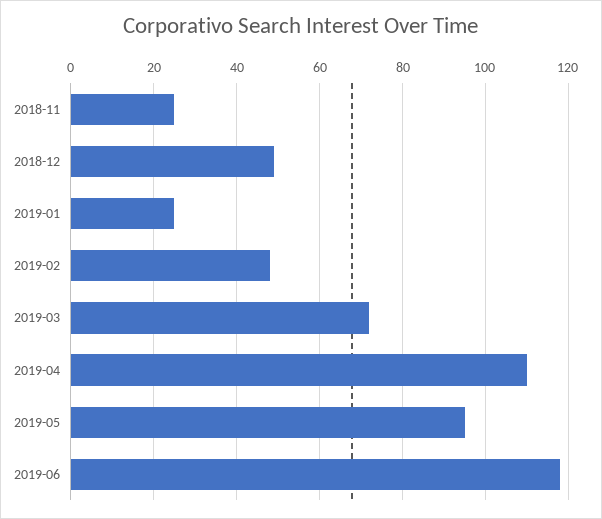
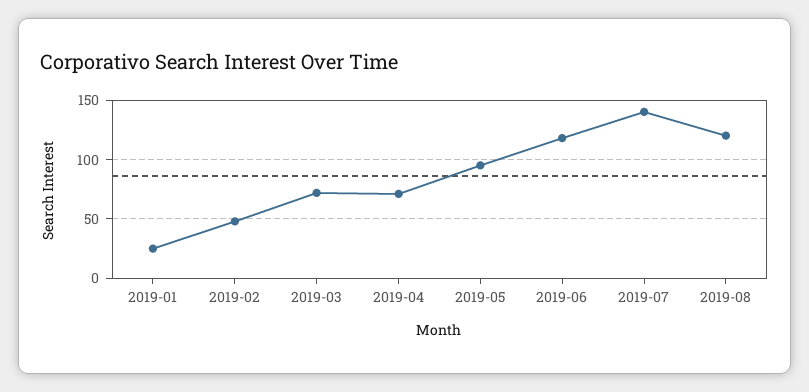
2018-11: 25 -> none
2018-12: 50 -> none
2019-04: 110 -> 70
2019-07: none -> 140
2019-08: none -> 120

